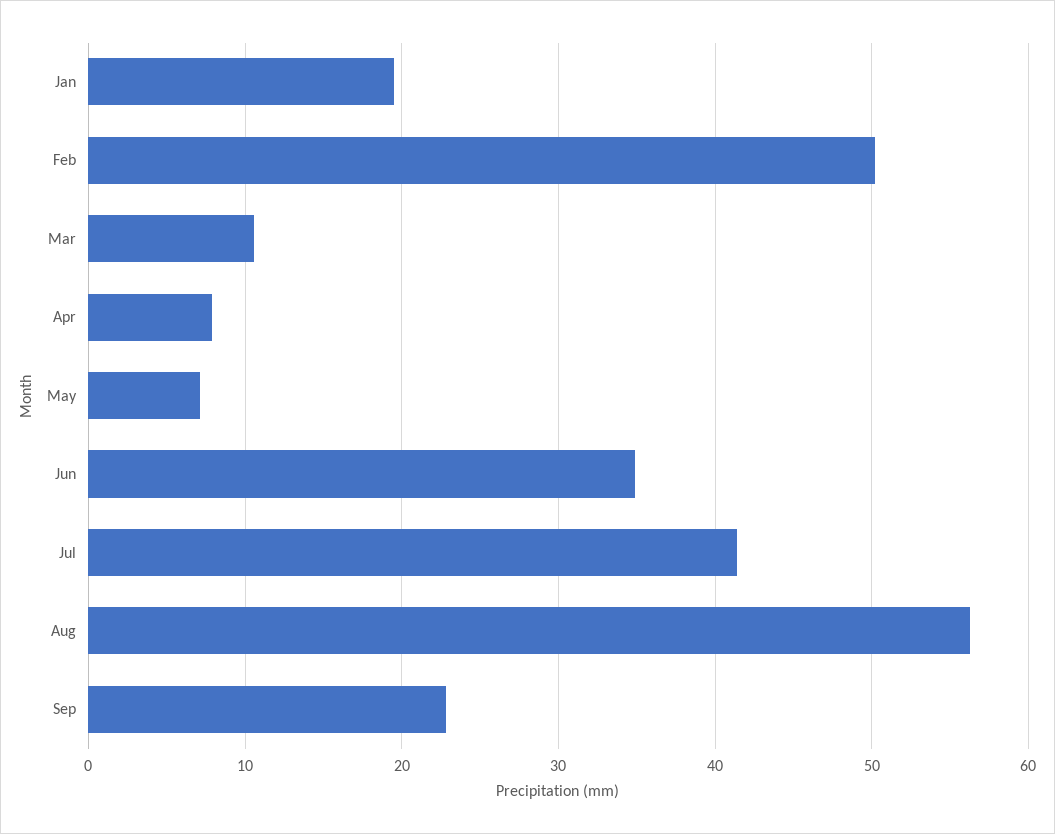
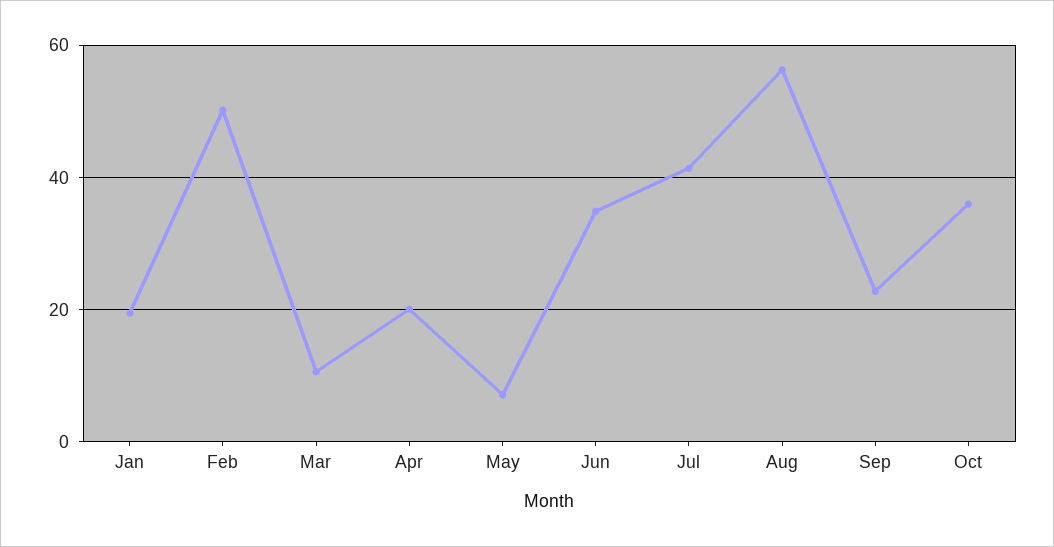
Apr: 8 -> 20
Oct: none -> 36

